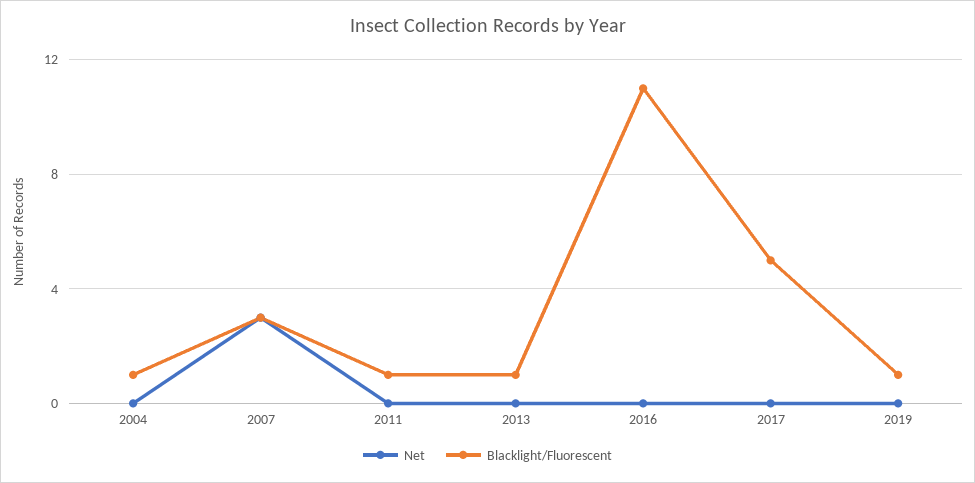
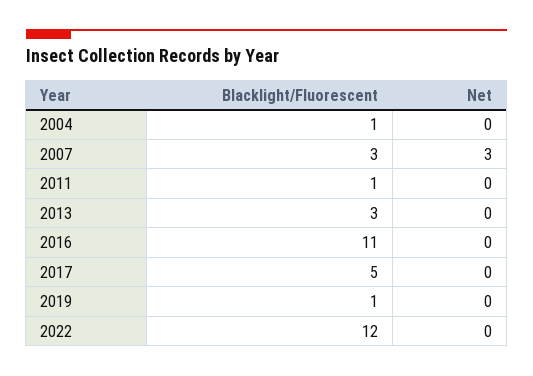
Blacklight/Fluorescent, 2013: 1 -> 3
Blacklight/Fluorescent, 2022: none -> 12
Net, 2022: none -> 0

